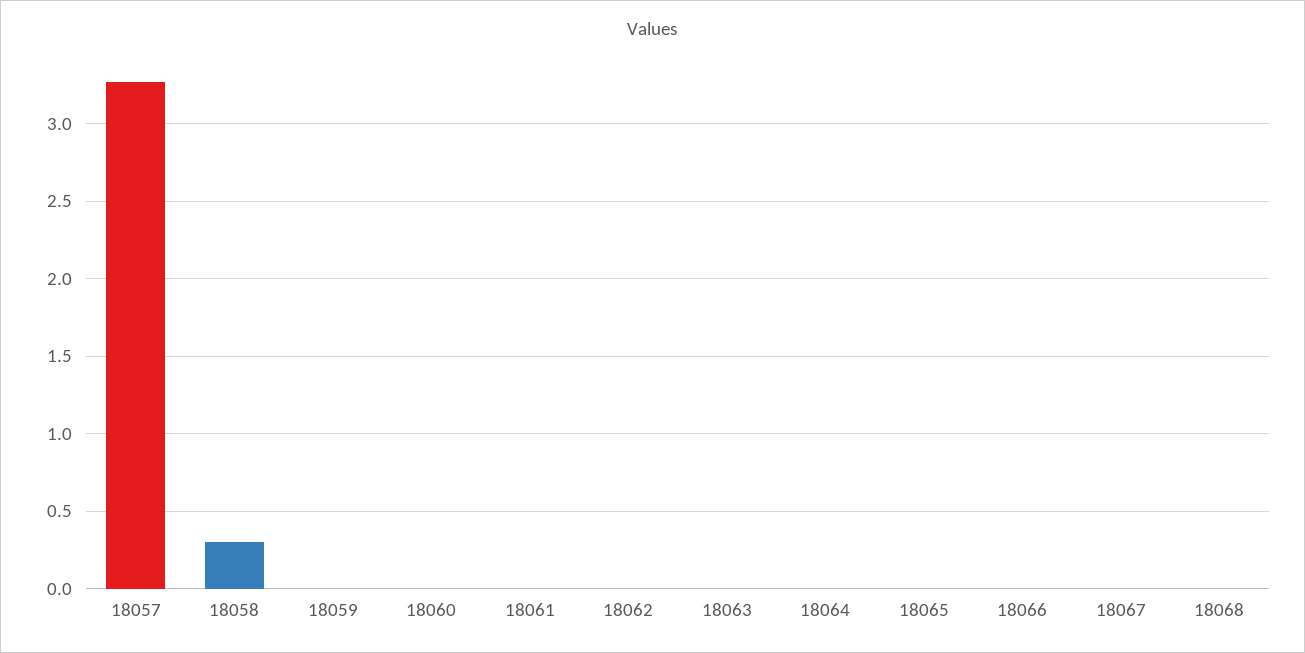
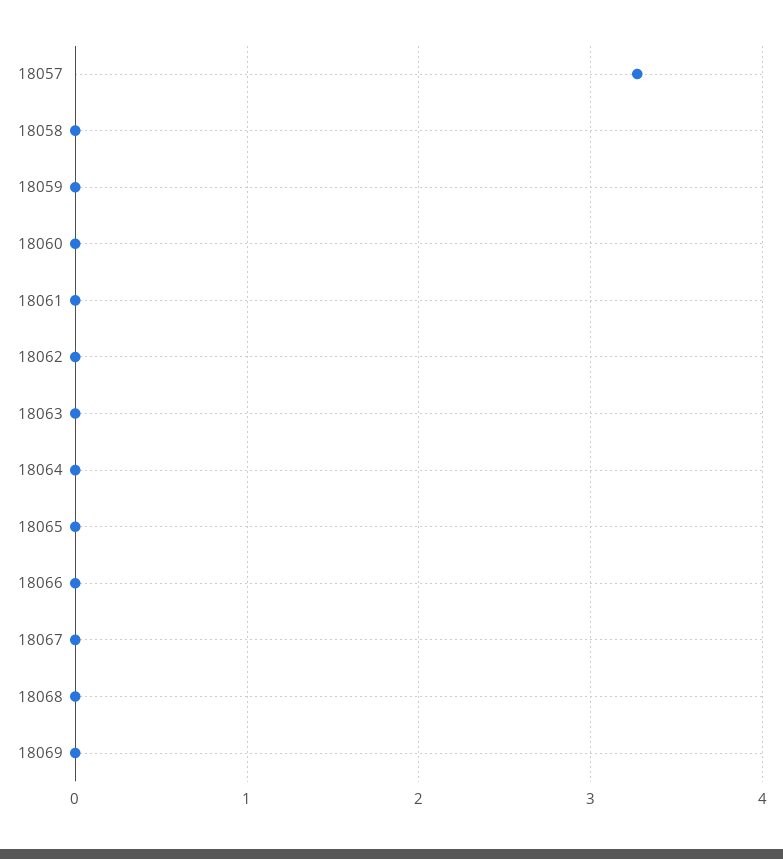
18058: 0.3 -> 0
18069: none -> 0

